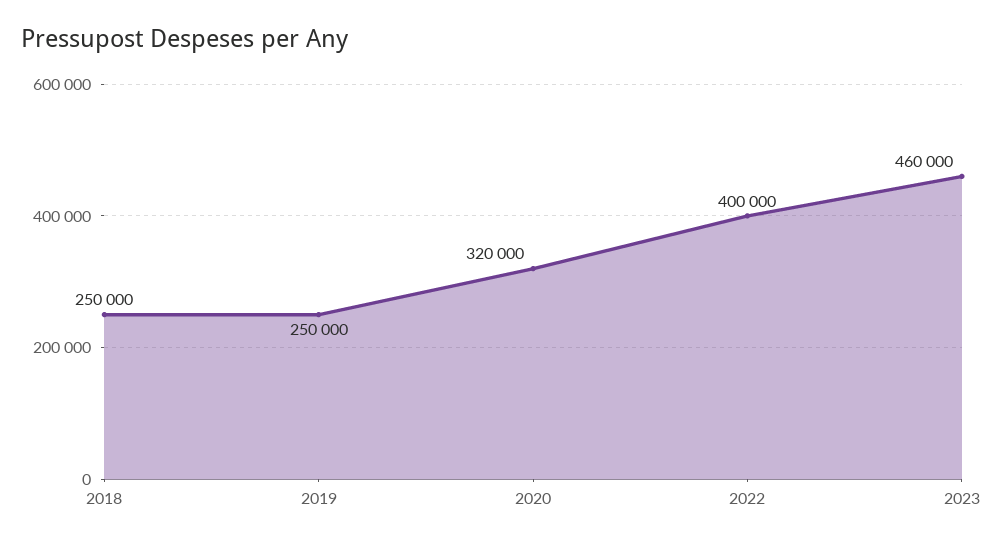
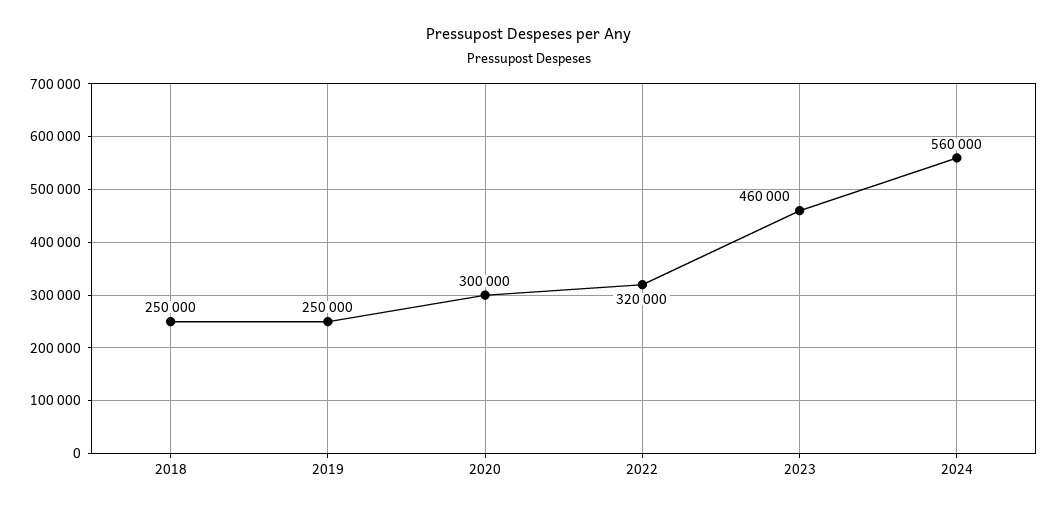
2020: 320000 -> 300000
2022: 400000 -> 320000
2024: none -> 560000

